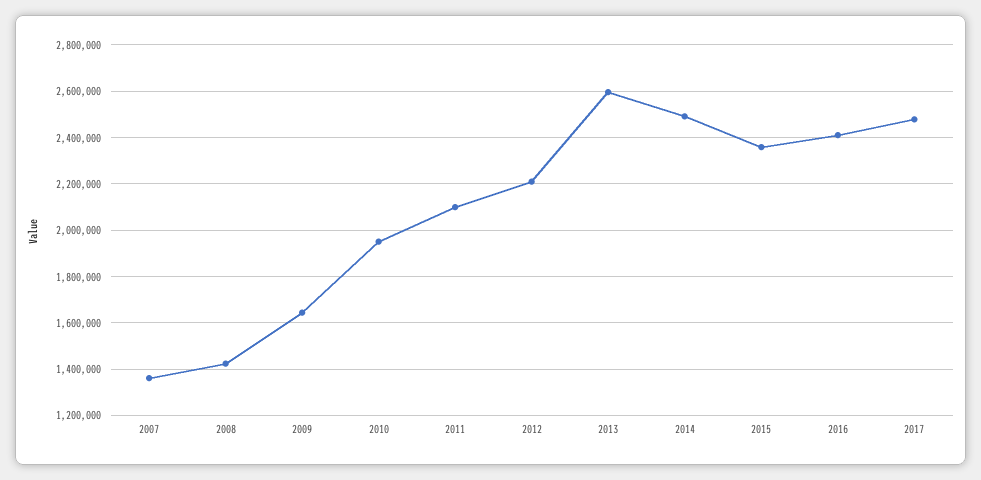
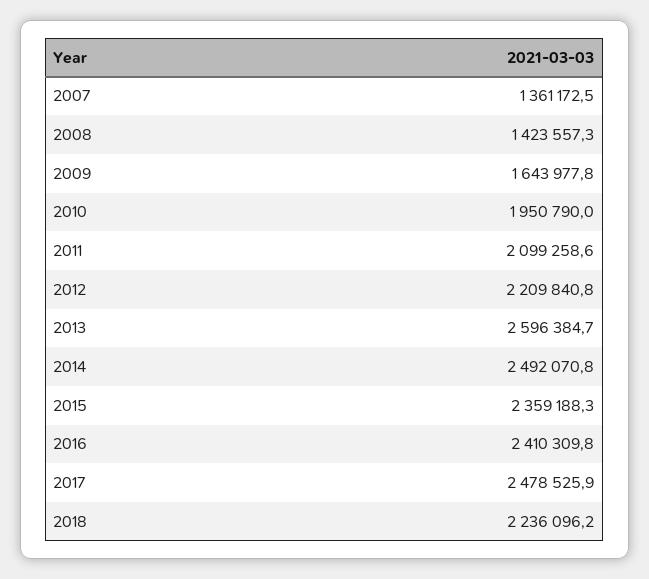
2018: none -> 2236096.2

